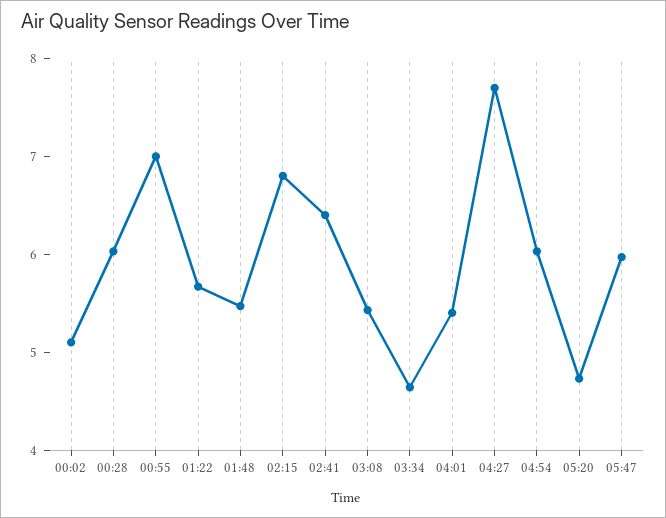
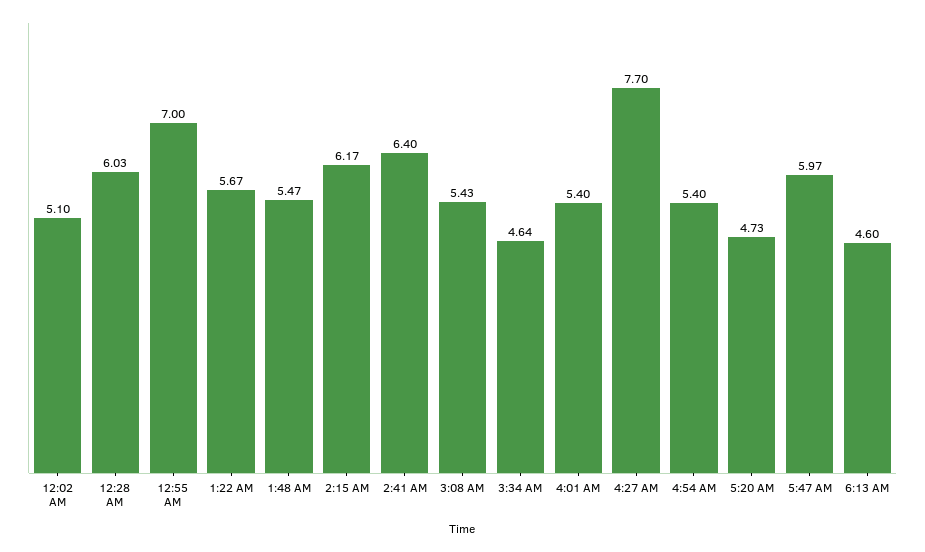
02:15: 6.8 -> 6.17
04:54: 6 -> 5.4
6:13 AM: none -> 4.6

